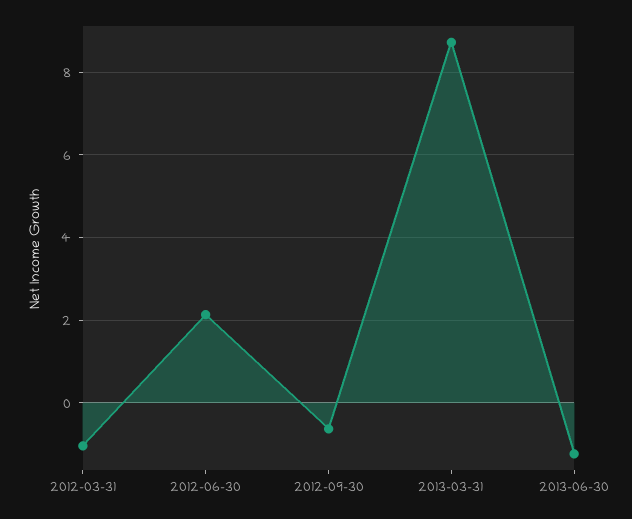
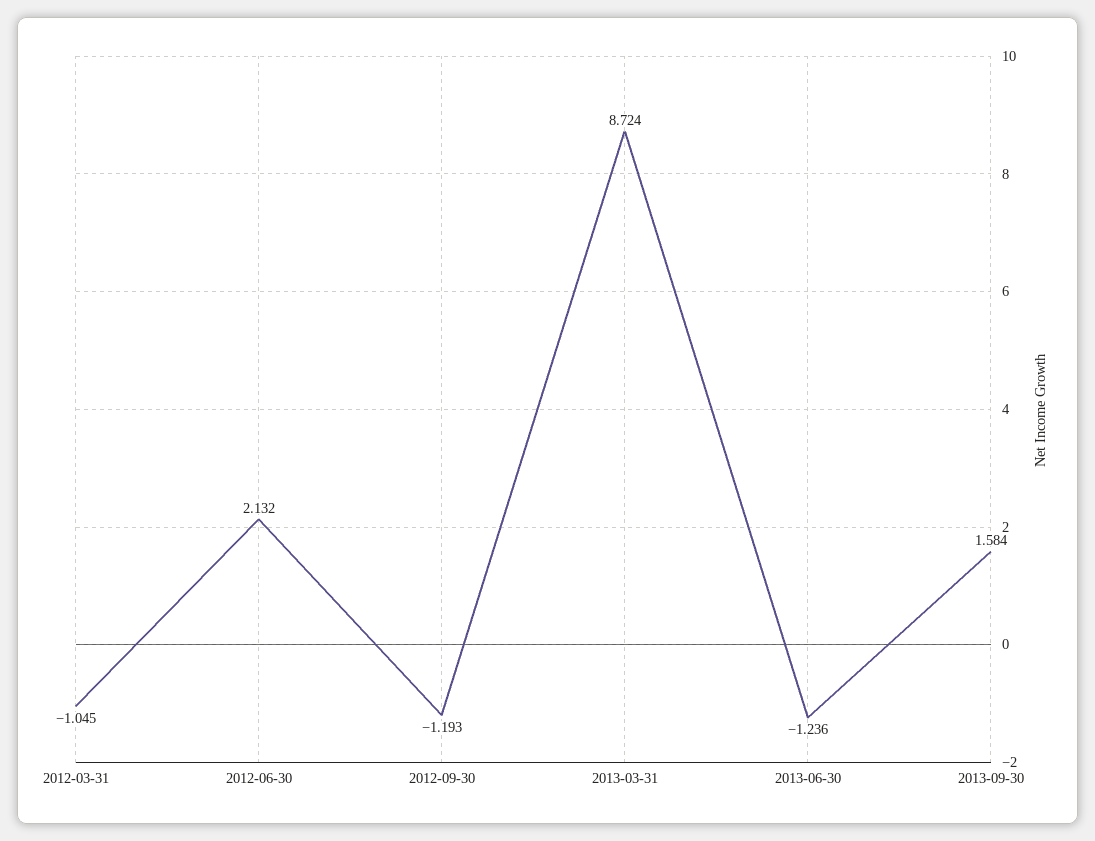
2012-09-30: -0.6 -> -1.193
2013-09-30: none -> 1.584

